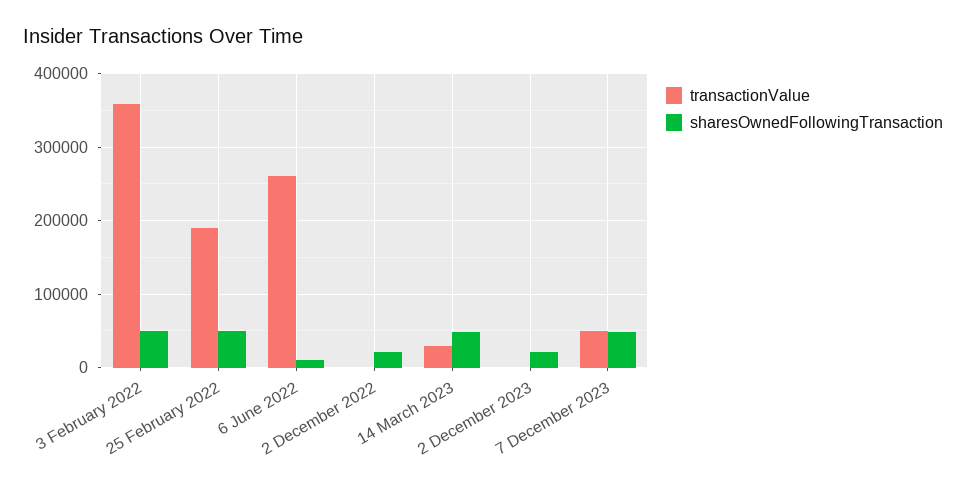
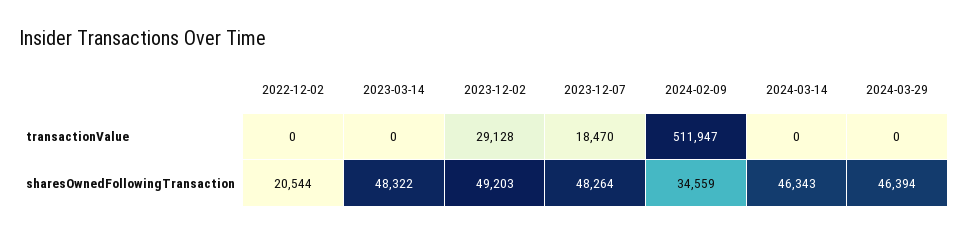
transactionValue, 3 February 2022: 360000 -> none
sharesOwnedFollowingTransaction, 3 February 2022: 50000 -> none
transactionValue, 25 February 2022: 190000 -> none
sharesOwnedFollowingTransaction, 25 February 2022: 50000 -> none
transactionValue, 6 June 2022: 260000 -> none
sharesOwnedFollowingTransaction, 6 June 2022: 10000 -> none
transactionValue, 14 March 2023: 30000 -> 0
transactionValue, 2 December 2023: 0 -> 29128
sharesOwnedFollowingTransaction, 2 December 2023: 20000 -> 49203
transactionValue, 7 December 2023: 50000 -> 18470
transactionValue, 2024-02-09: none -> 511947
transactionValue, 2024-03-14: none -> 0
transactionValue, 2024-03-29: none -> 0
sharesOwnedFollowingTransaction, 2024-02-09: none -> 34559
sharesOwnedFollowingTransaction, 2024-03-14: none -> 46343
sharesOwnedFollowingTransaction, 2024-03-29: none -> 46394

